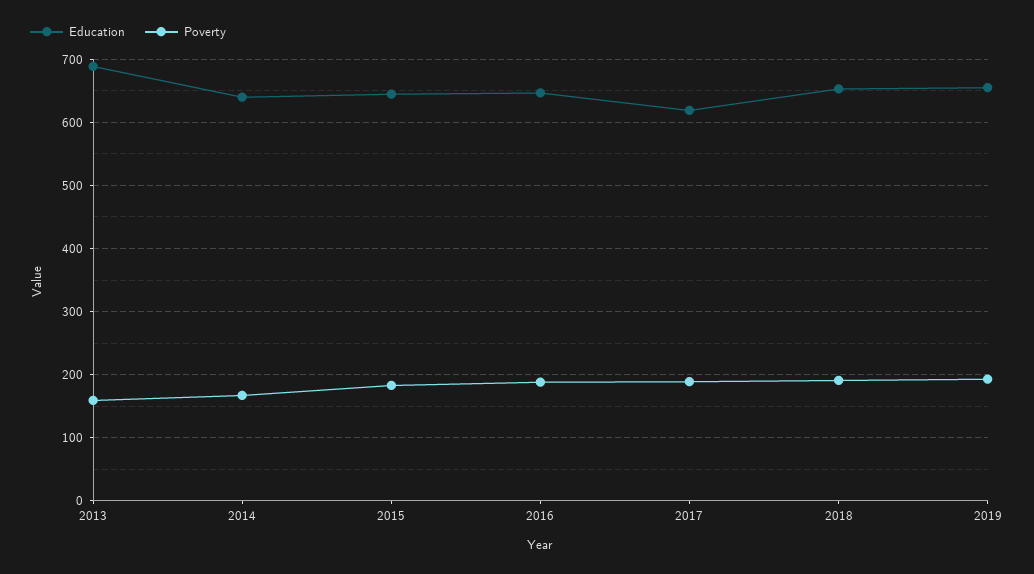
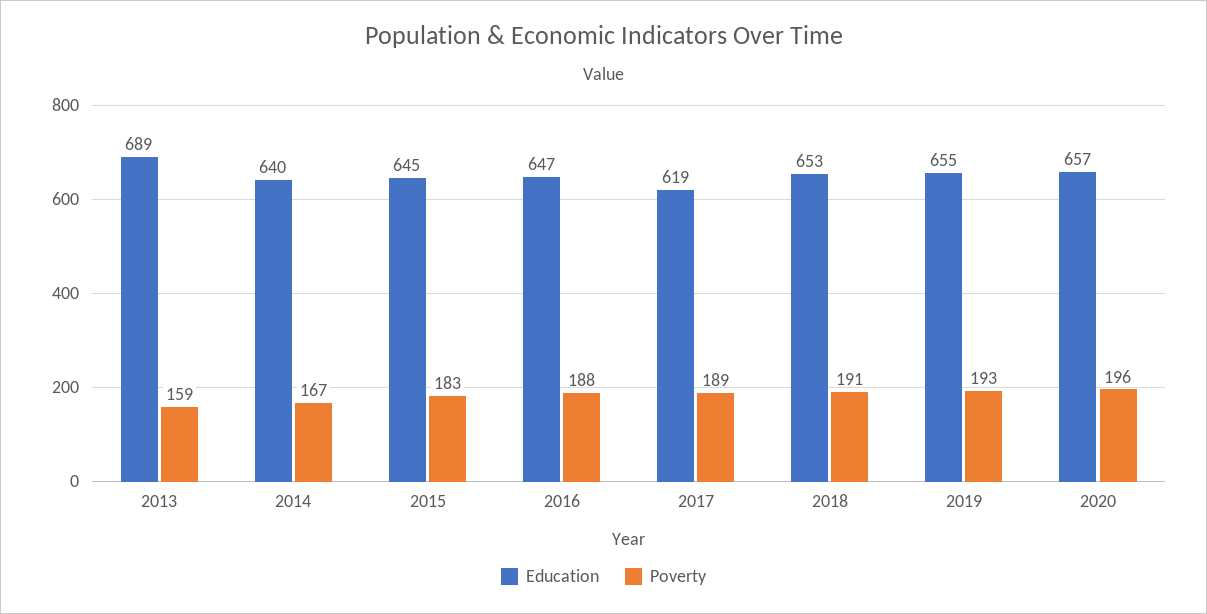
Education, 2020: none -> 657
Poverty, 2020: none -> 196

